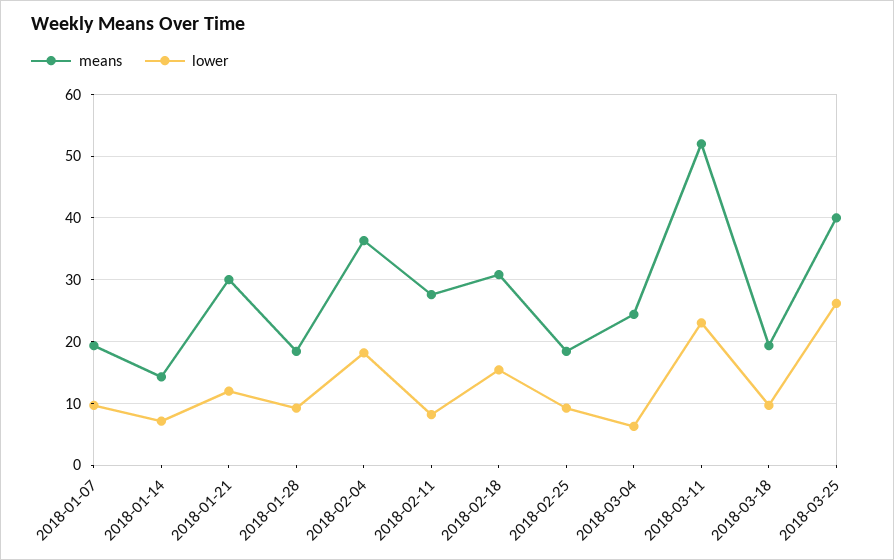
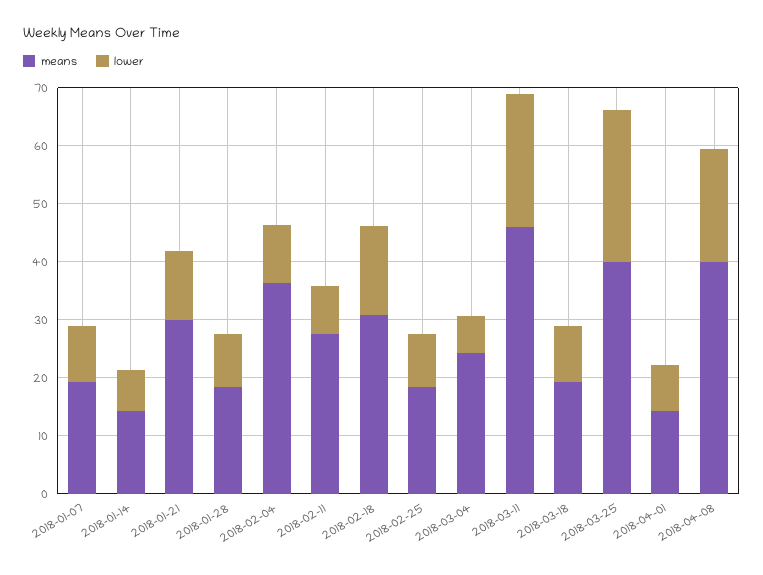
lower, 2018-02-04: 18 -> 10
means, 2018-03-11: 52 -> 46
means, 2018-04-01: none -> 14
lower, 2018-04-01: none -> 8
means, 2018-04-08: none -> 40
lower, 2018-04-08: none -> 20

